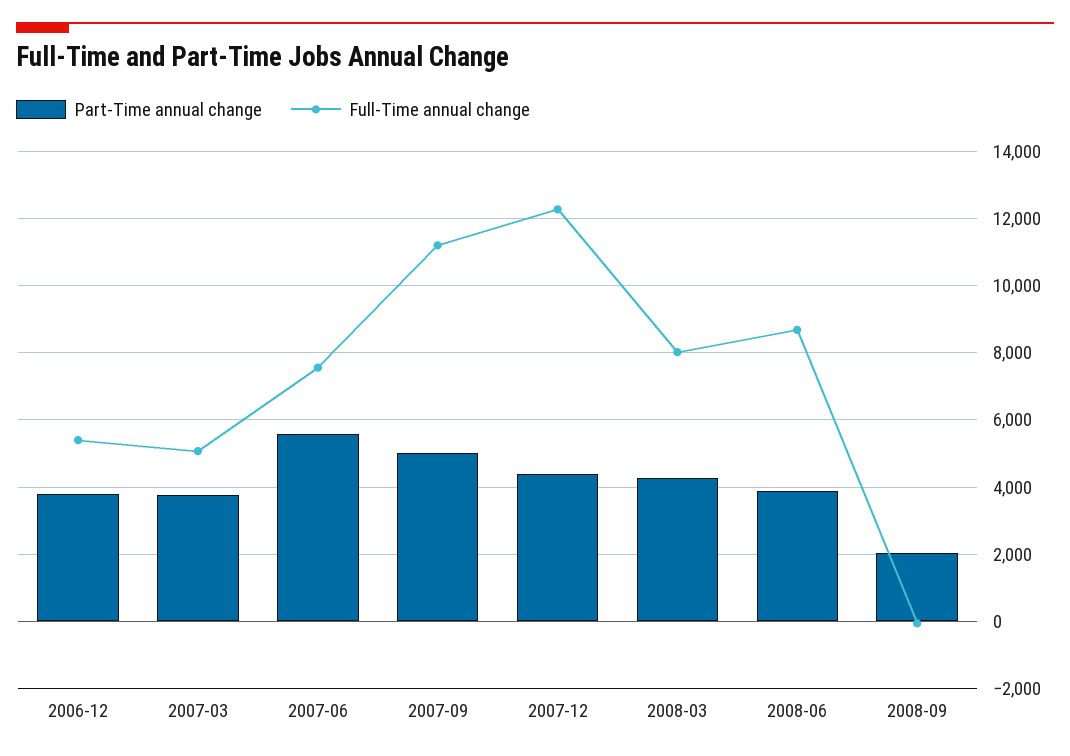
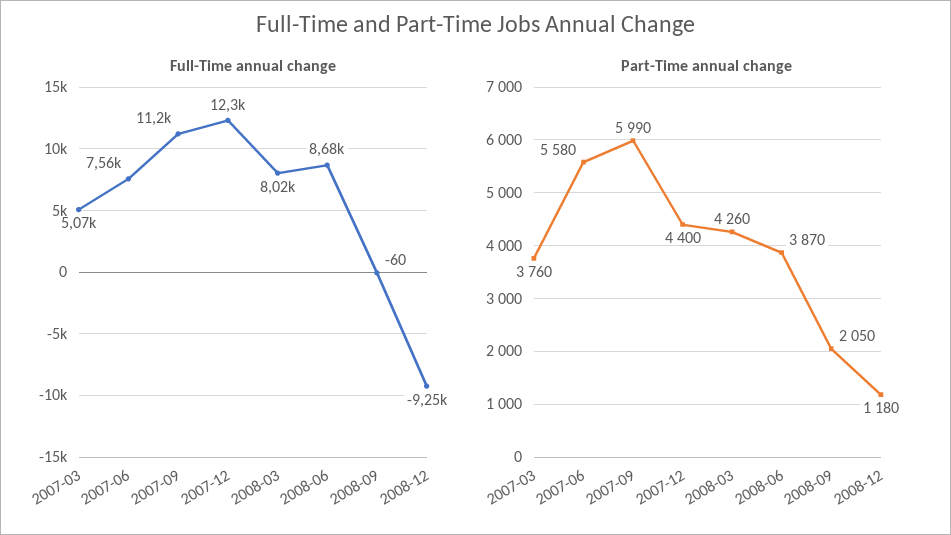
Part-Time annual change, 2006-12: 3800 -> none
Full-Time annual change, 2006-12: 5400 -> none
Part-Time annual change, 2007-09: 5000 -> 5990
Full-Time annual change, 2008-12: none -> -9250
Part-Time annual change, 2008-12: none -> 1180

